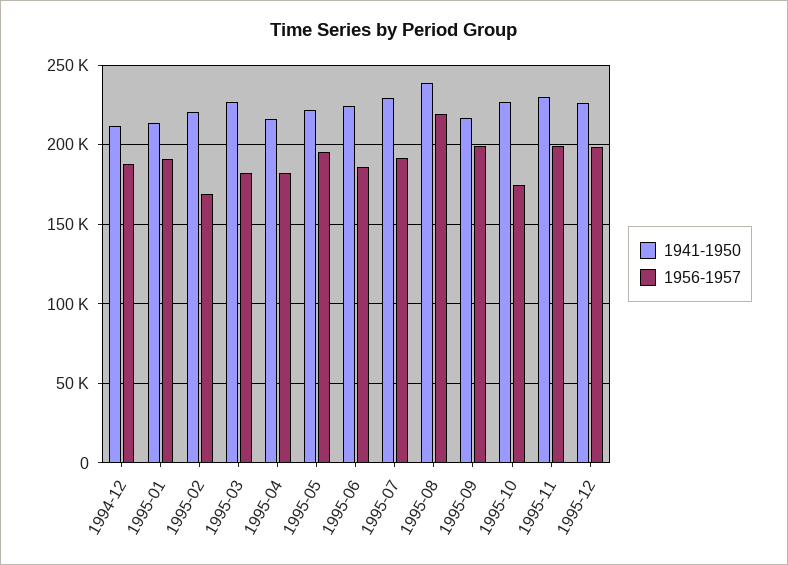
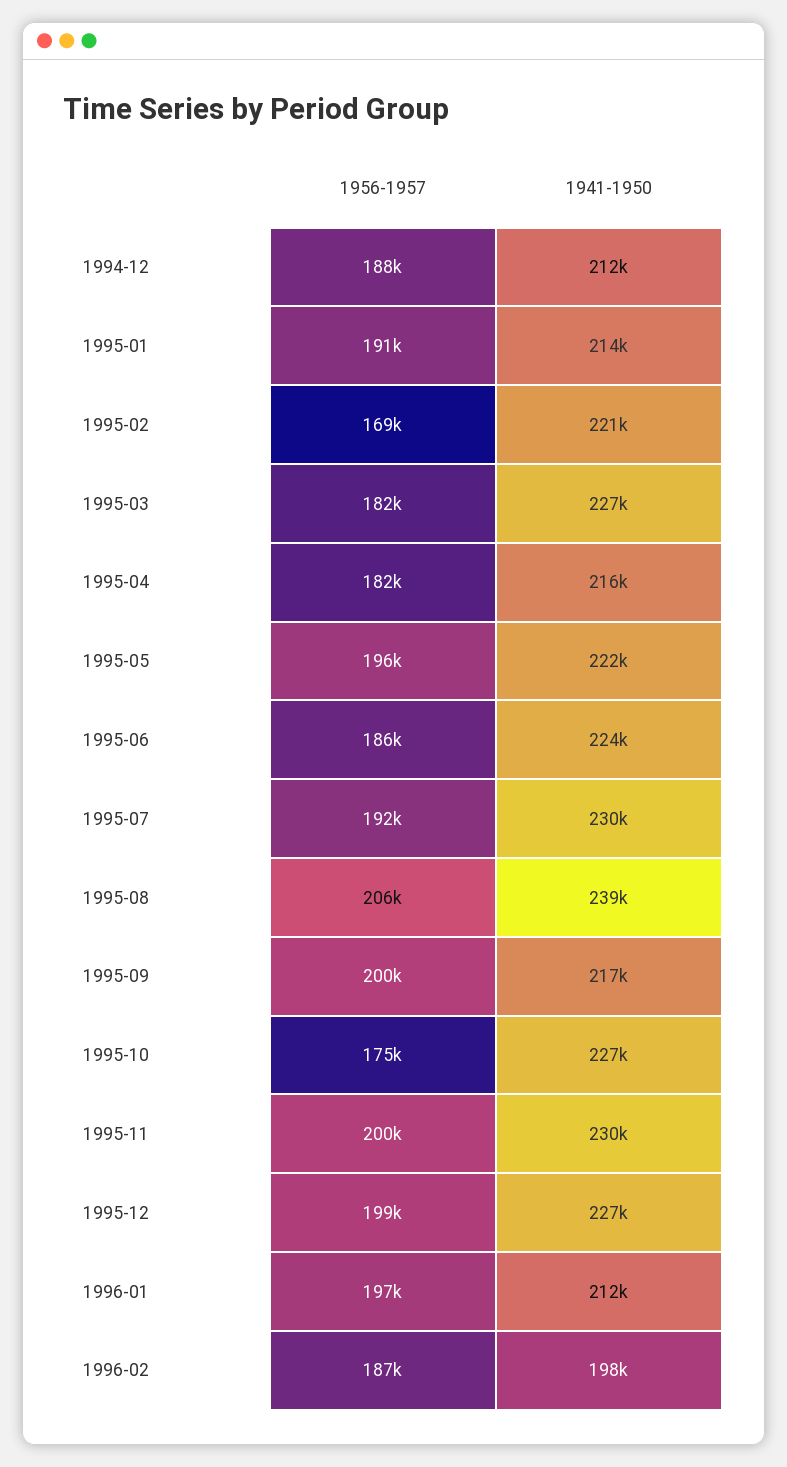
1956-1957, 1995-08: 220000 -> 206000
1956-1957, 1996-01: none -> 197000
1941-1950, 1996-01: none -> 212000
1956-1957, 1996-02: none -> 187000
1941-1950, 1996-02: none -> 198000

